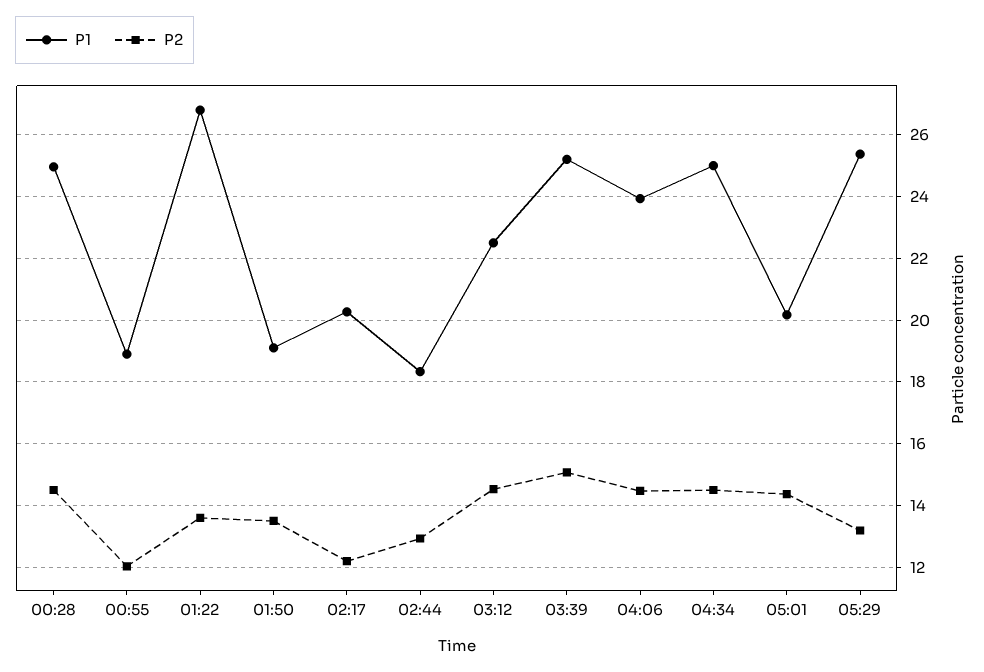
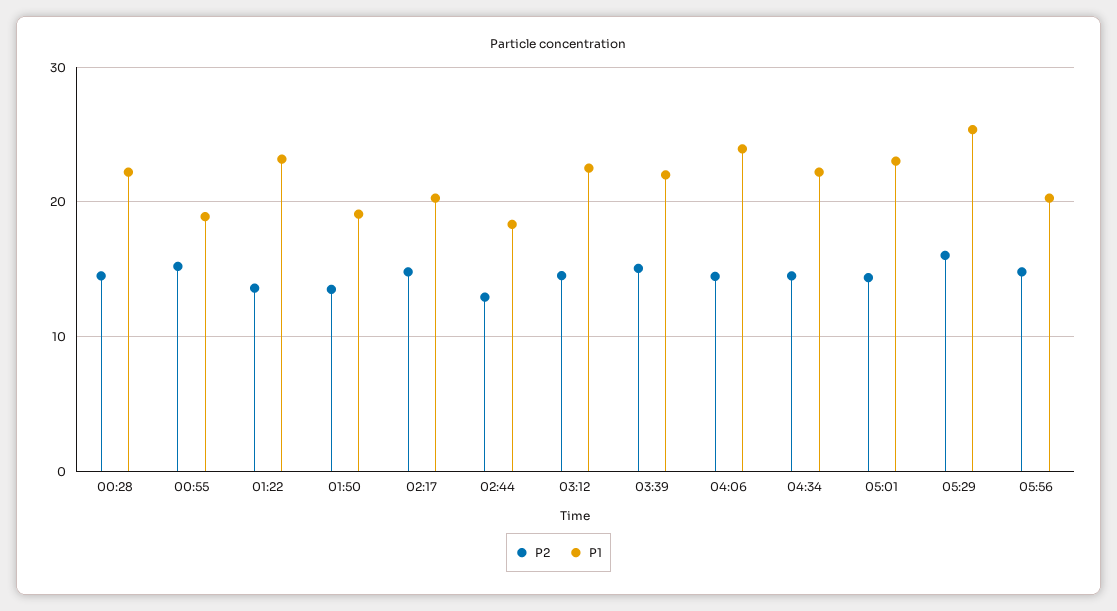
P1, 00:28: 25 -> 22
P2, 00:55: 12 -> 15
P1, 01:22: 26.8 -> 23
P2, 02:17: 12.2 -> 15
P1, 03:39: 25.2 -> 22
P1, 04:34: 25 -> 22
P1, 05:01: 20.2 -> 23
P2, 05:29: 13.2 -> 16
P2, 05:56: none -> 15
P1, 05:56: none -> 20

